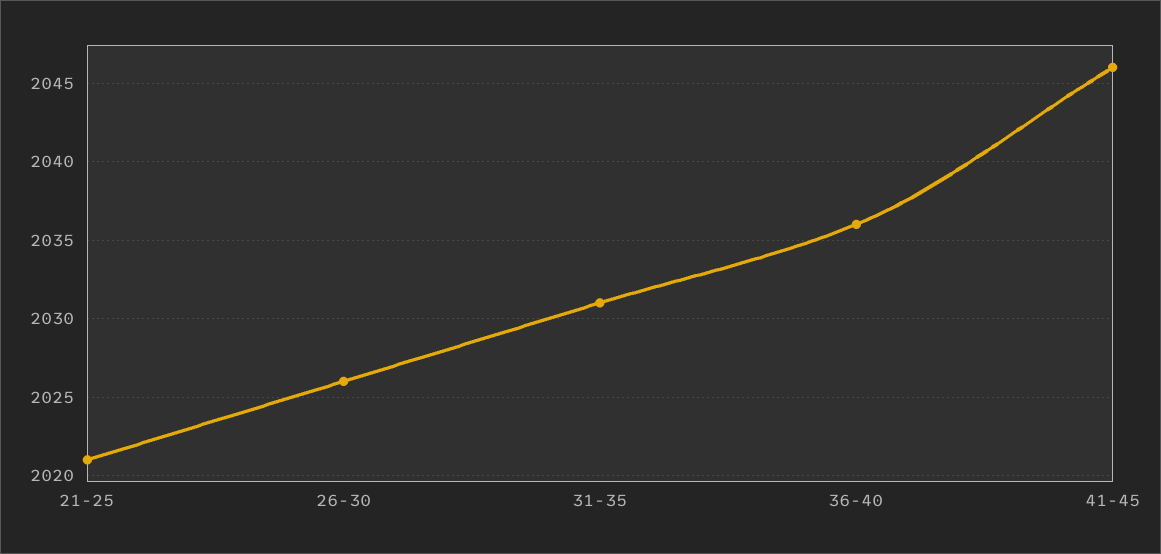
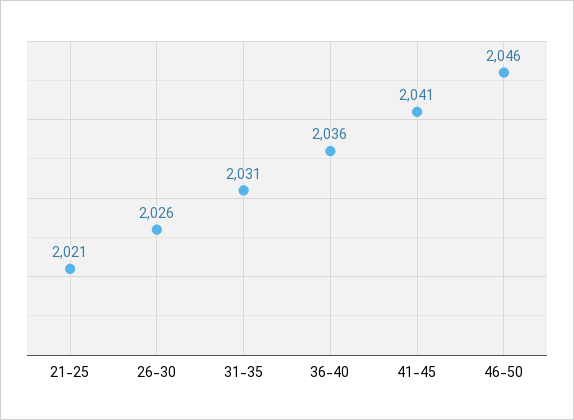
41-45: 2046 -> 2041
46-50: none -> 2046

